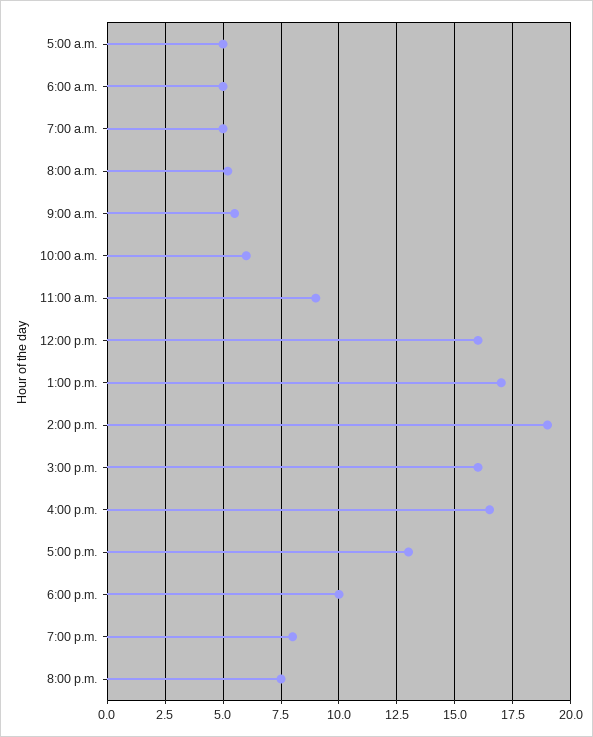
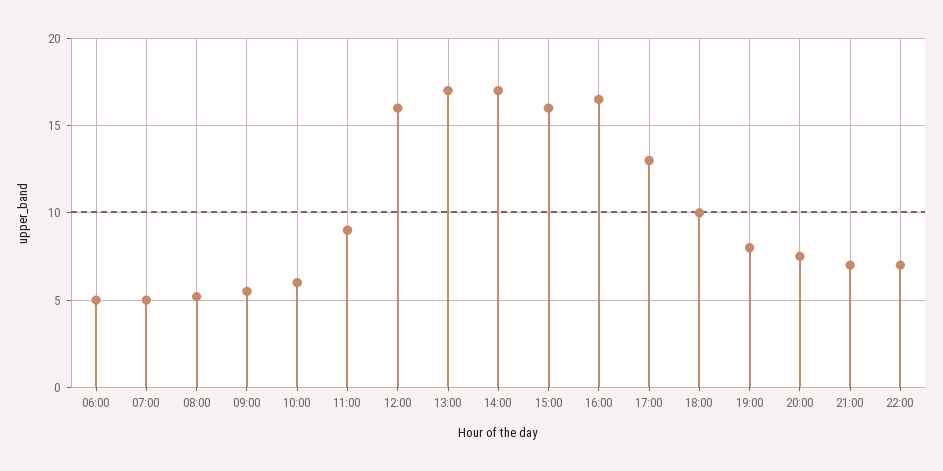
5:00 a.m.: 5 -> none
2:00 p.m.: 19 -> 17
21:00: none -> 7
22:00: none -> 7

